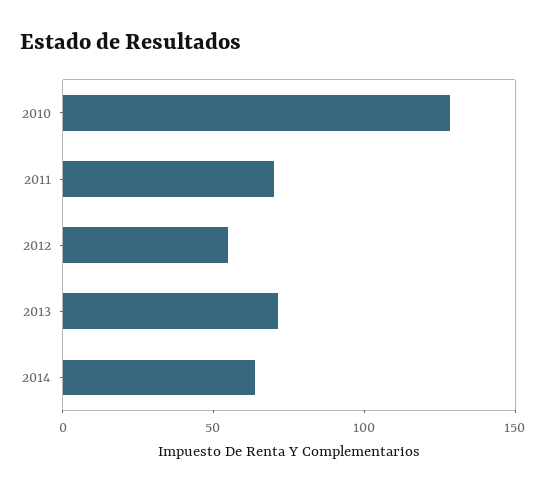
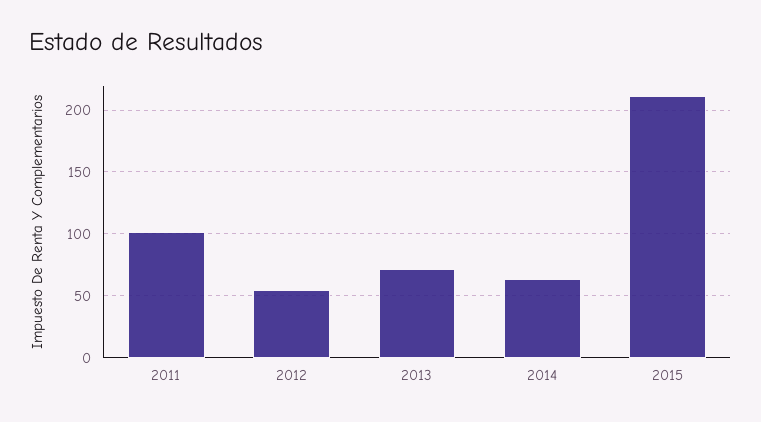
2010: 130 -> none
2011: 70 -> 100
2015: none -> 210

